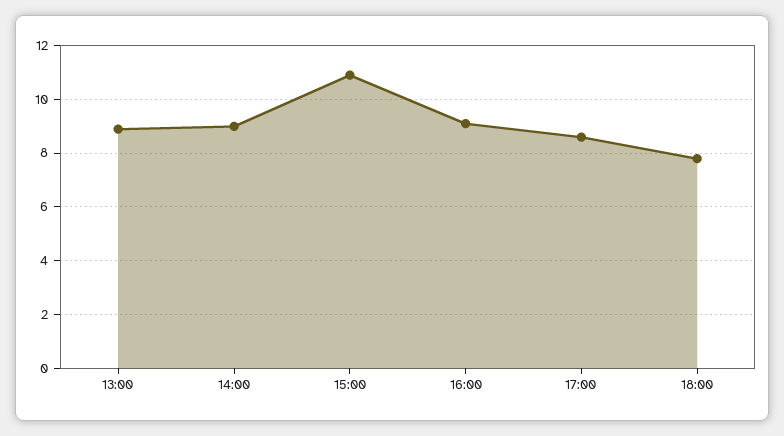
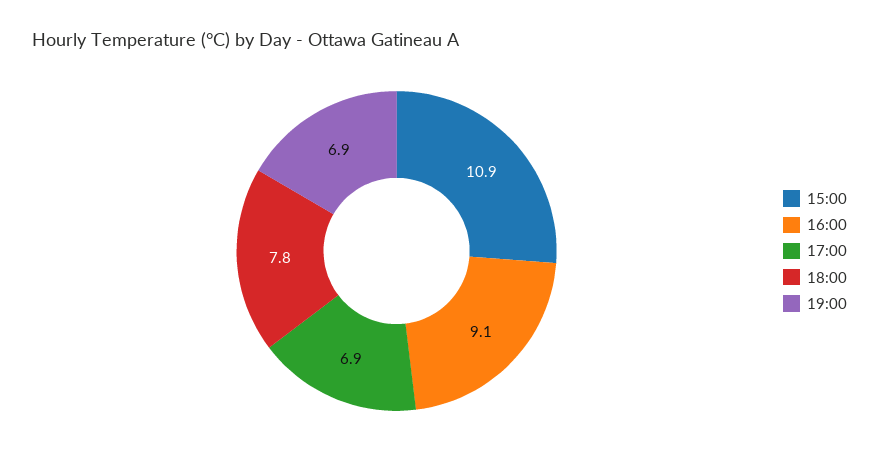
13:00: 9 -> none
14:00: 9 -> none
17:00: 8.5 -> 6.9
19:00: none -> 6.9

